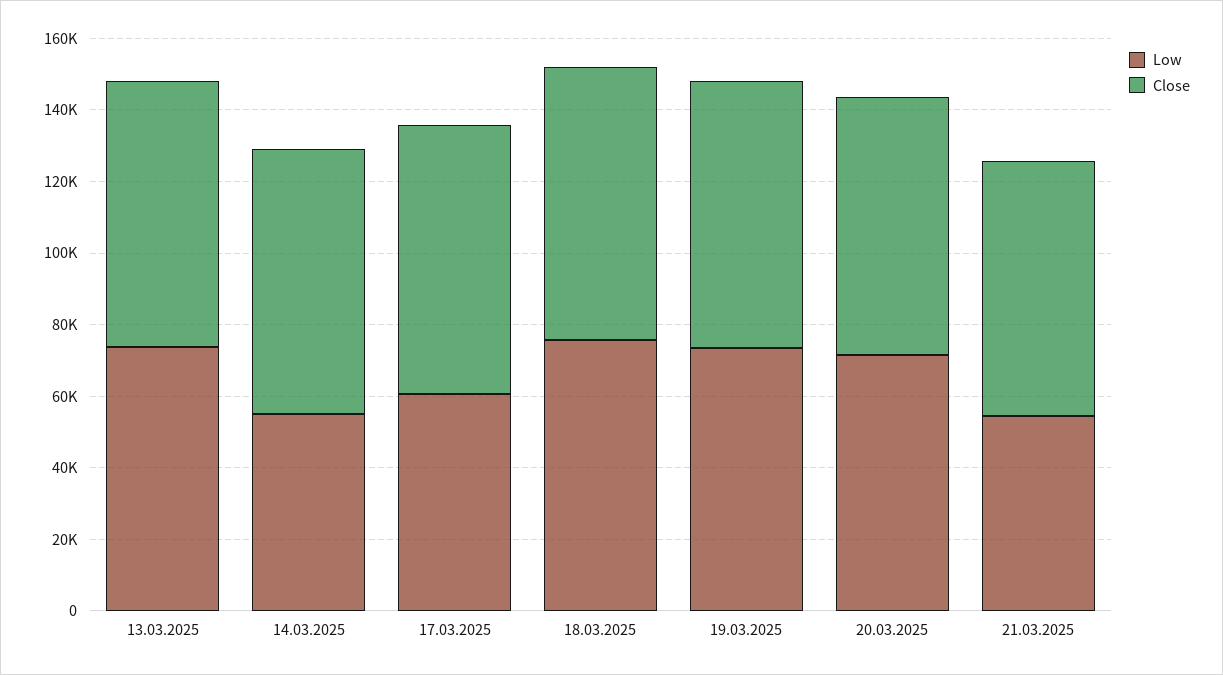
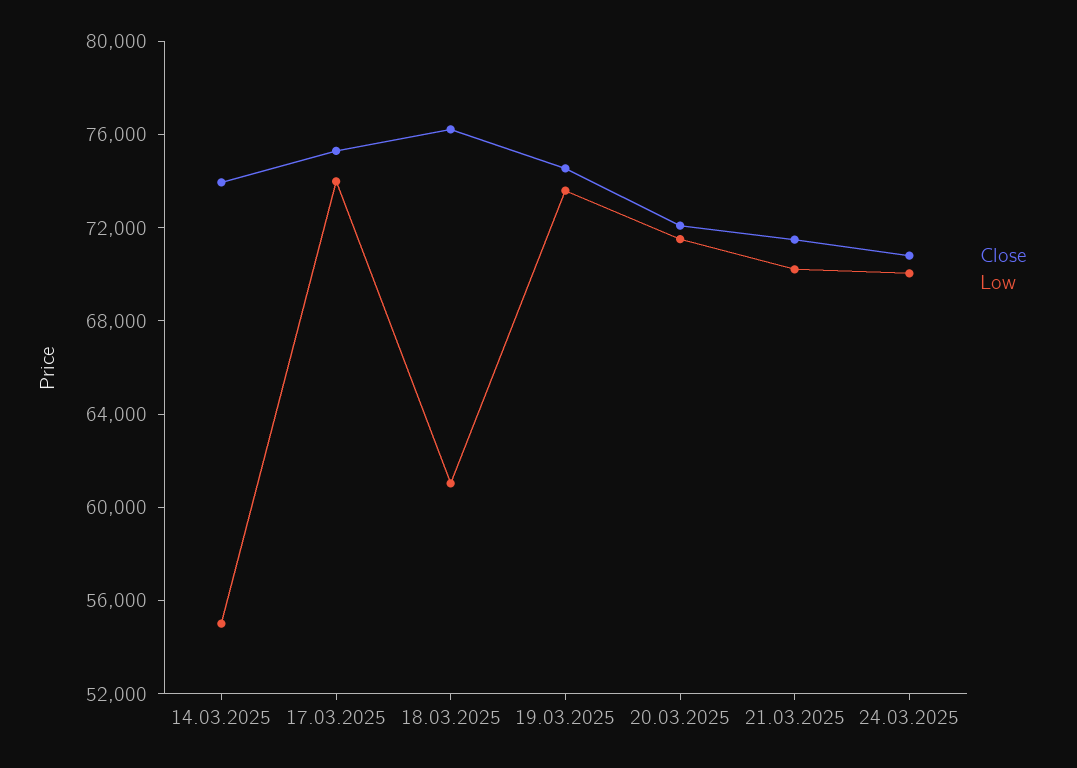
Low, 13.03.2025: 75000 -> none
Close, 13.03.2025: 75000 -> none
Low, 17.03.2025: 60000 -> 74000
Low, 18.03.2025: 75000 -> 61000
Low, 21.03.2025: 55000 -> 70000
Close, 24.03.2025: none -> 71000
Low, 24.03.2025: none -> 70000

